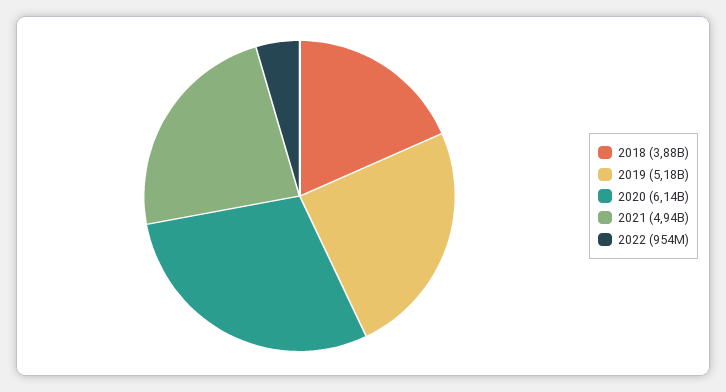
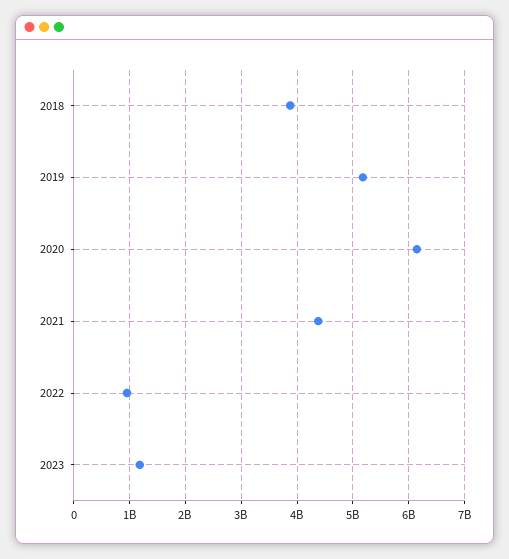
2021: 4940000000 -> 4400000000
2023: none -> 1200000000

